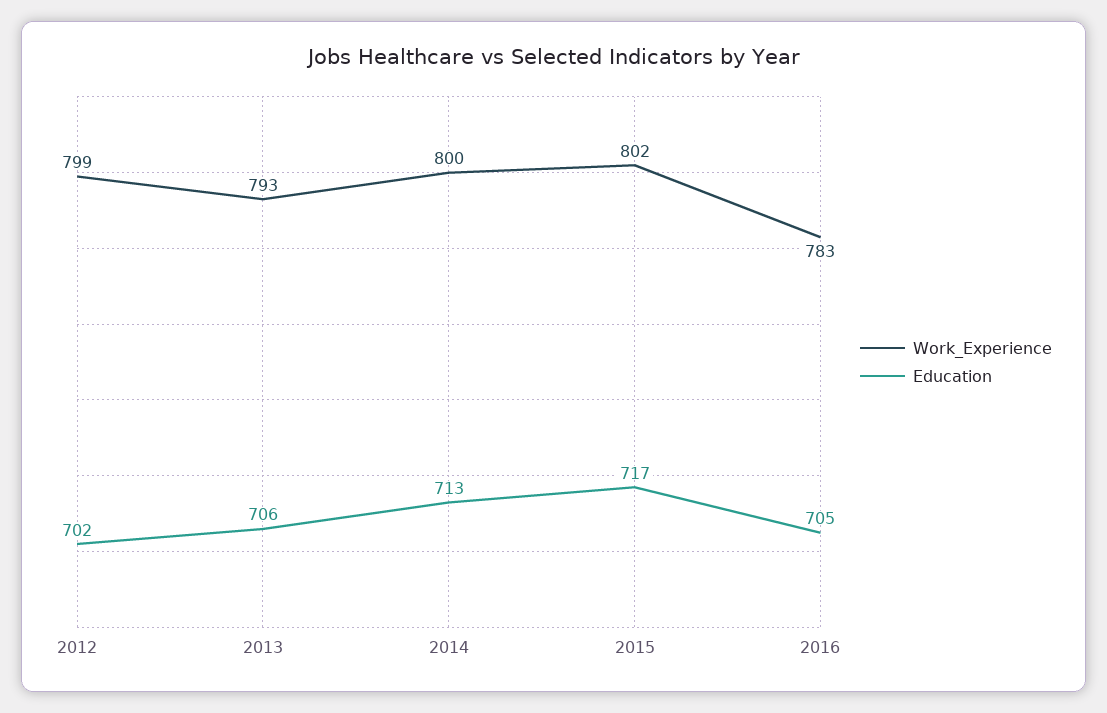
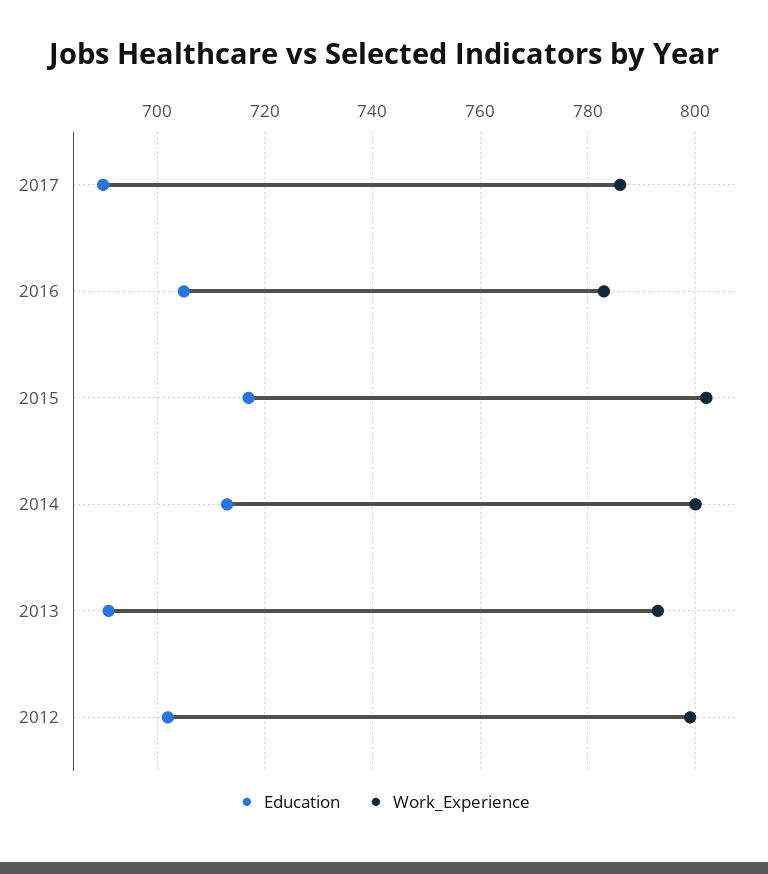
Education, 2013: 706 -> 690
Education, 2017: none -> 690
Work_Experience, 2017: none -> 785

